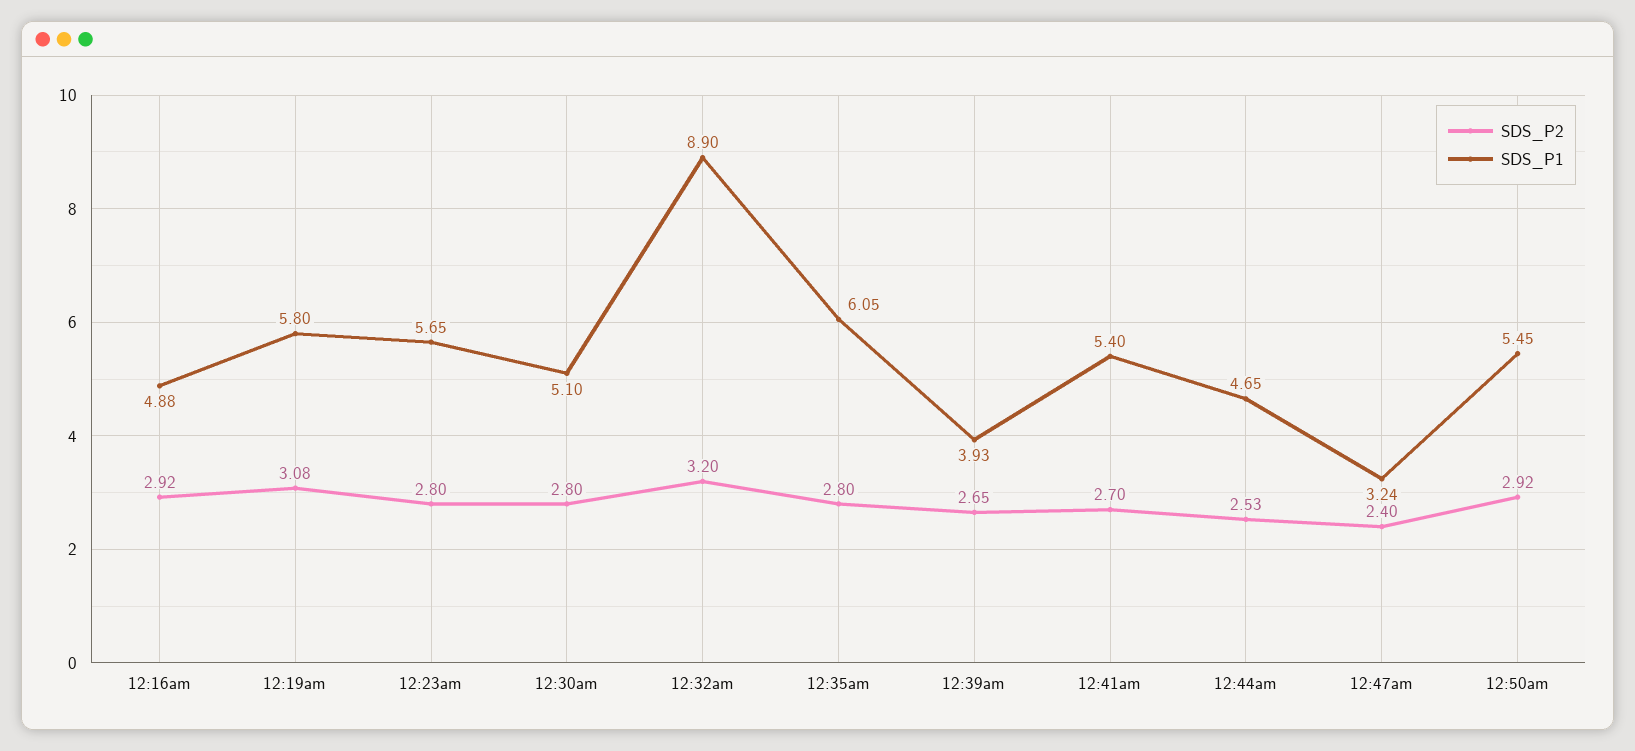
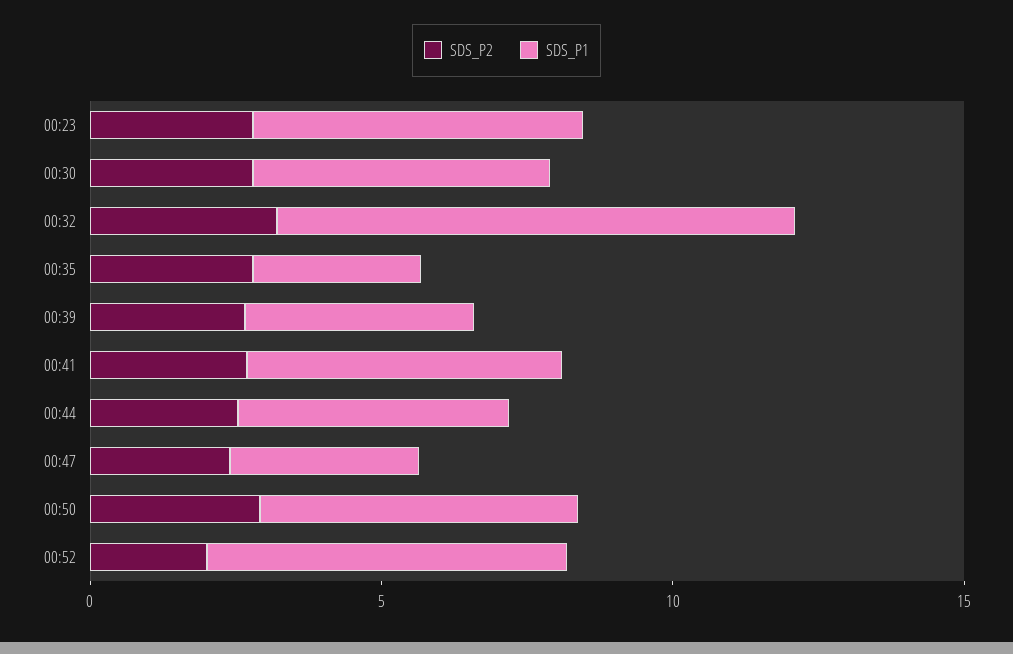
SDS_P2, 12:16am: 2.92 -> none
SDS_P1, 12:16am: 4.88 -> none
SDS_P2, 12:19am: 3.08 -> none
SDS_P1, 12:19am: 5.8 -> none
SDS_P1, 12:35am: 6.05 -> 3
SDS_P2, 00:52: none -> 2
SDS_P1, 00:52: none -> 6

